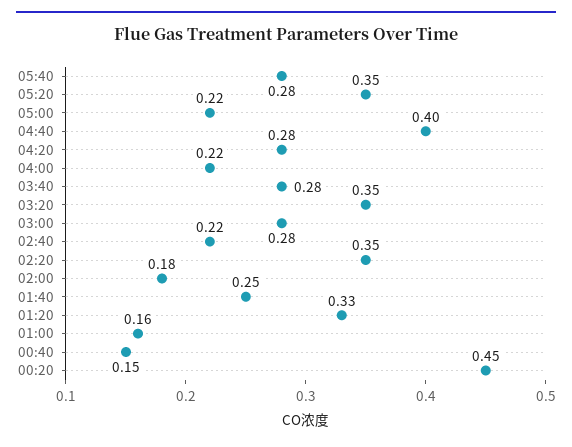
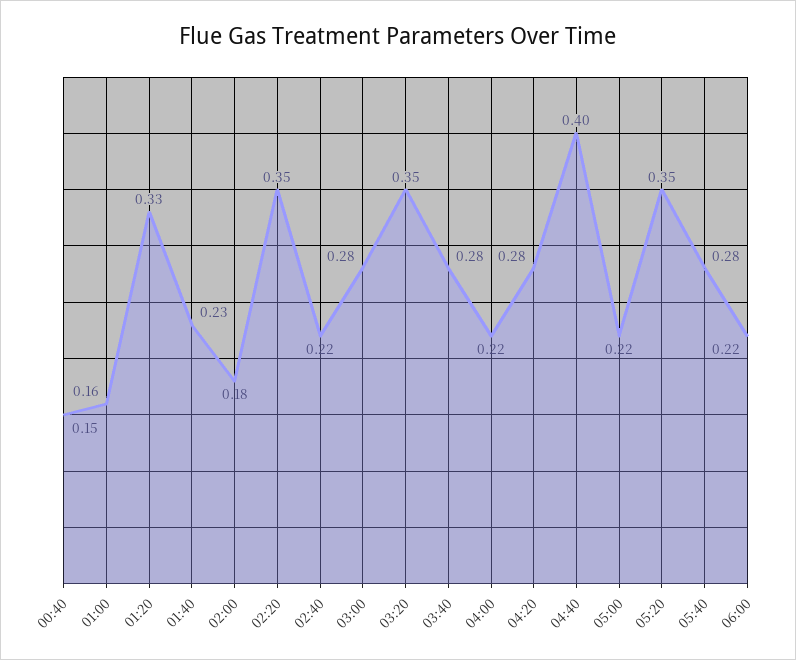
01:40: 0.25 -> 0.23
00:20: 0.45 -> none
06:00: none -> 0.22

